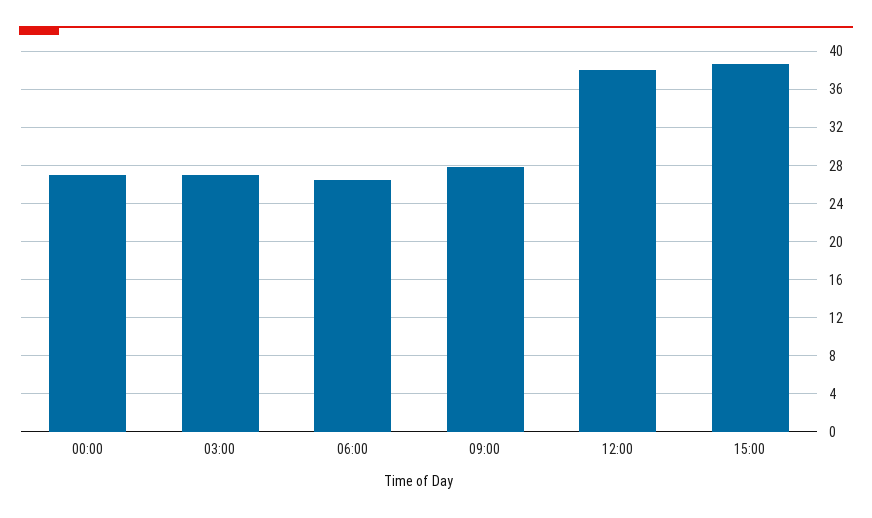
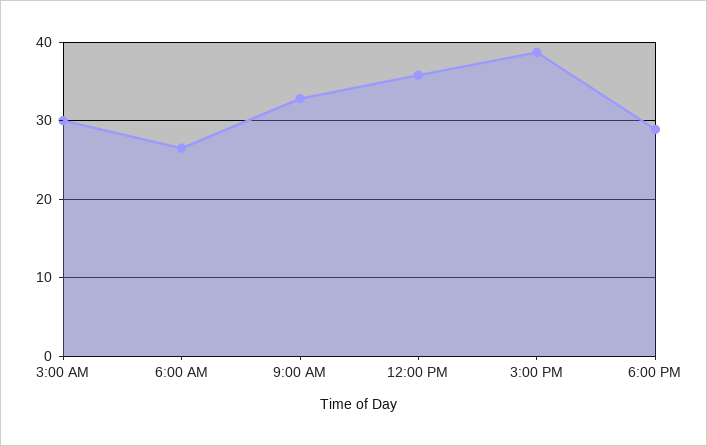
00:00: 27 -> none
03:00: 27 -> 30
09:00: 28 -> 33
12:00: 38 -> 36
6:00 PM: none -> 29

